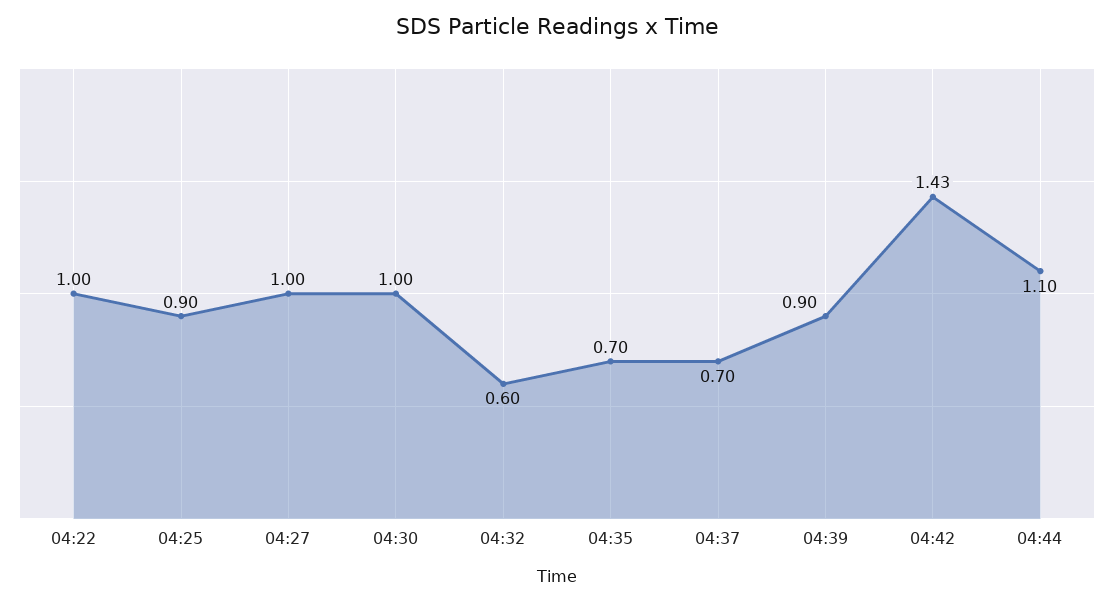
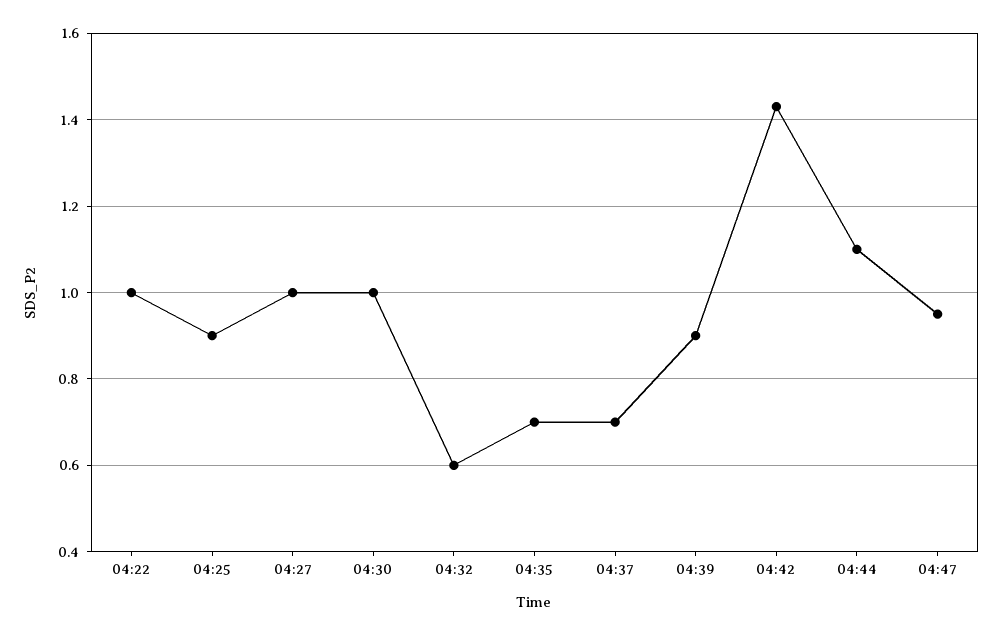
04:47: none -> 0.95

